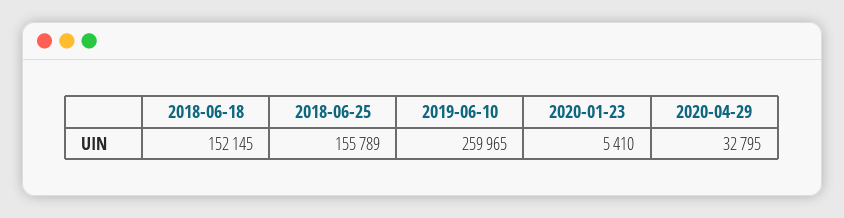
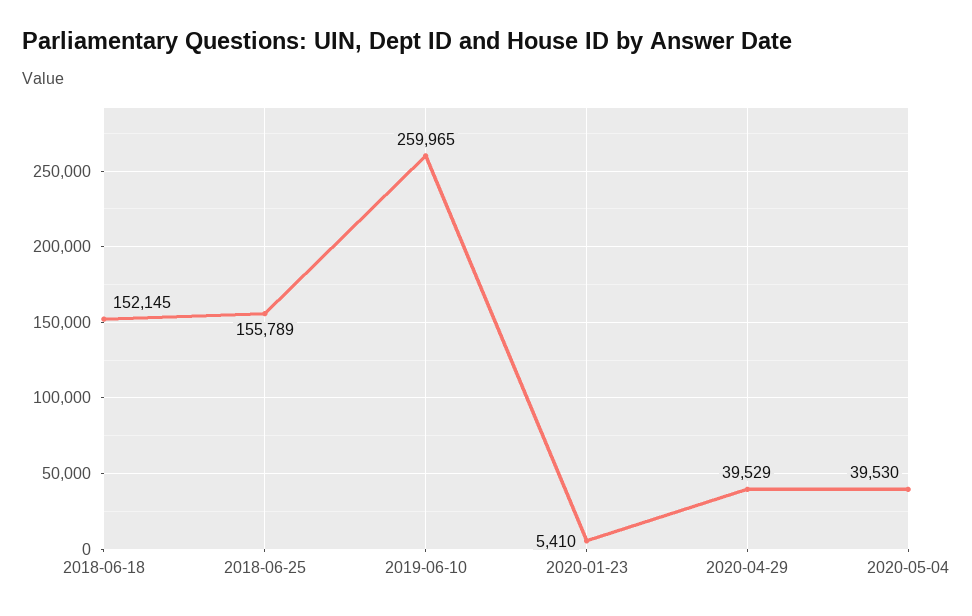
2020-04-29: 32795 -> 39529
2020-05-04: none -> 39530

